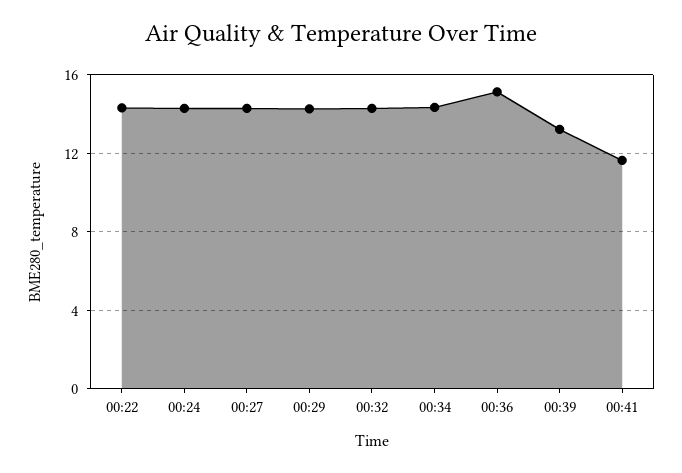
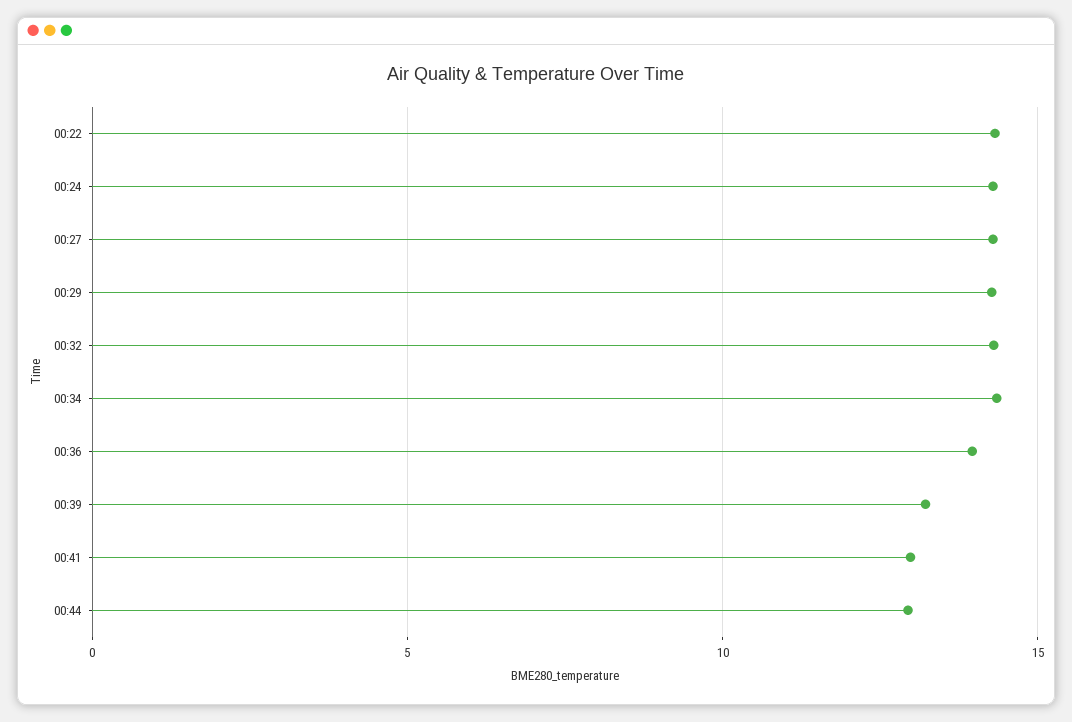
00:36: 15 -> 14
00:41: 11.5 -> 13
00:44: none -> 13

